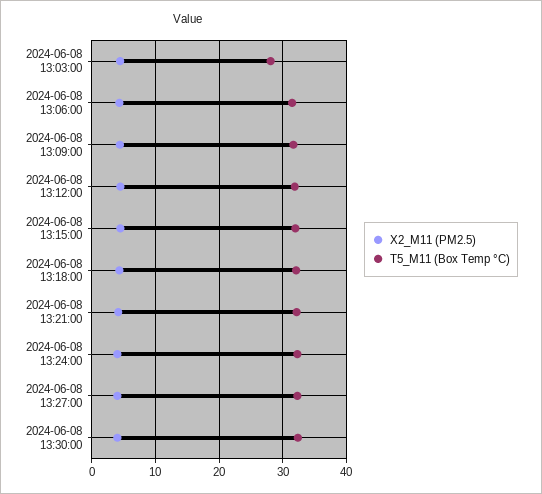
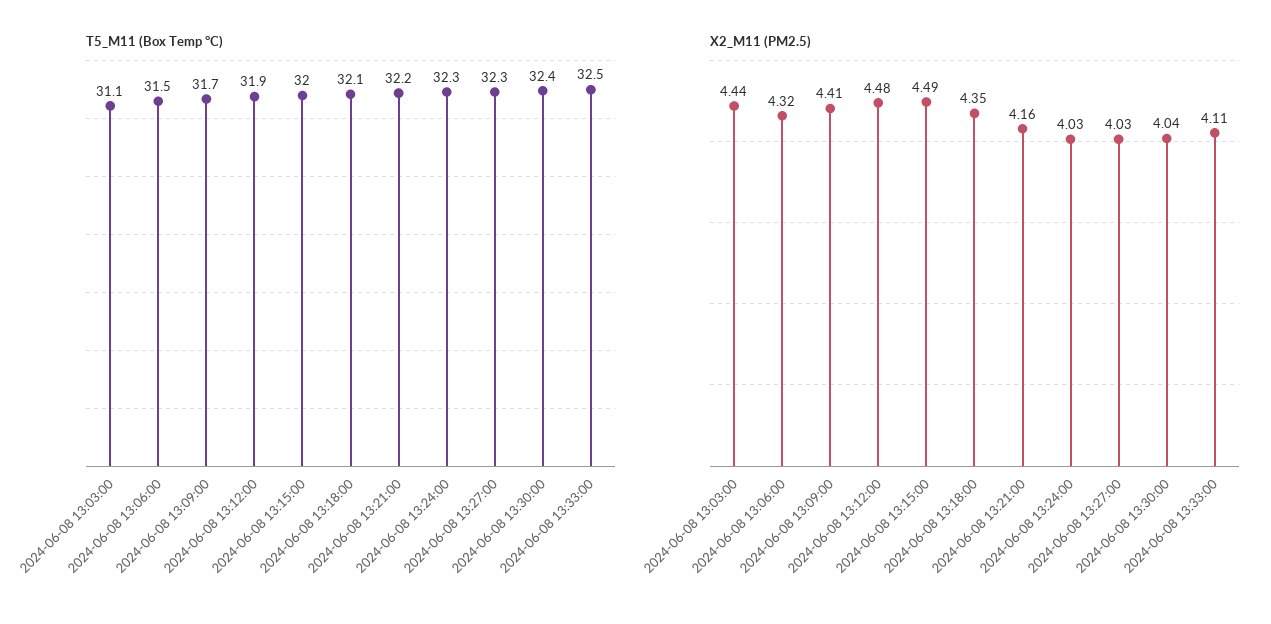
T5_M11 (Box Temp °C), 2024-06-08 13:03:00: 28 -> 31.1
T5_M11 (Box Temp °C), 2024-06-08 13:33:00: none -> 32.5
X2_M11 (PM2.5), 2024-06-08 13:33:00: none -> 4.11

